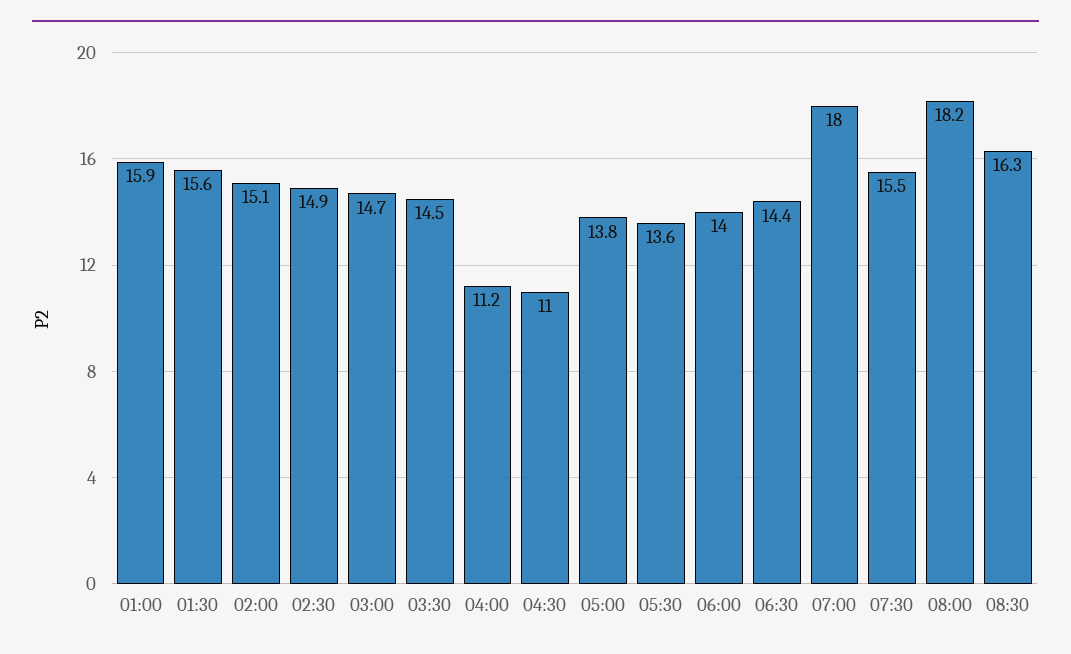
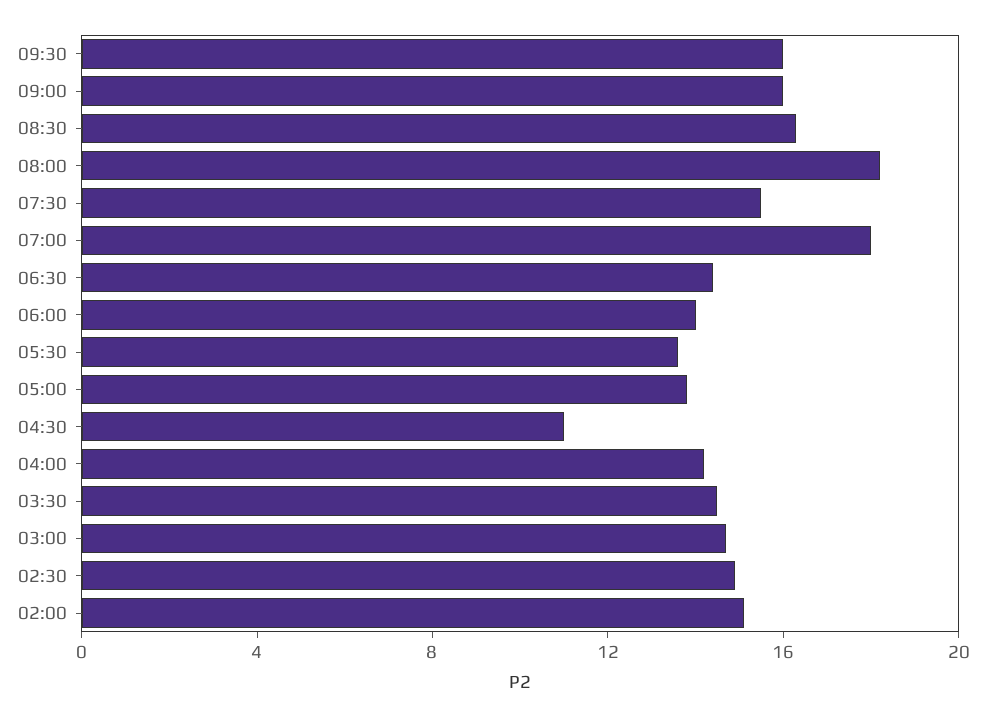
01:00: 15.9 -> none
01:30: 15.6 -> none
04:00: 11.2 -> 14
09:30: none -> 16
09:00: none -> 16

